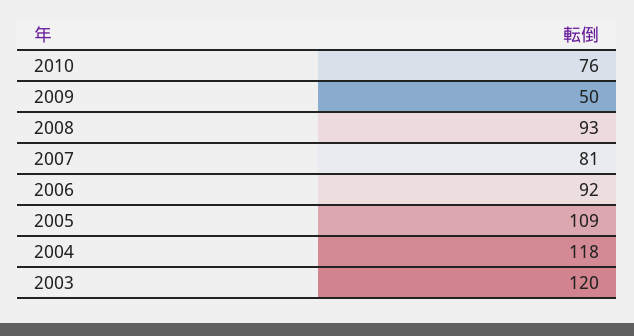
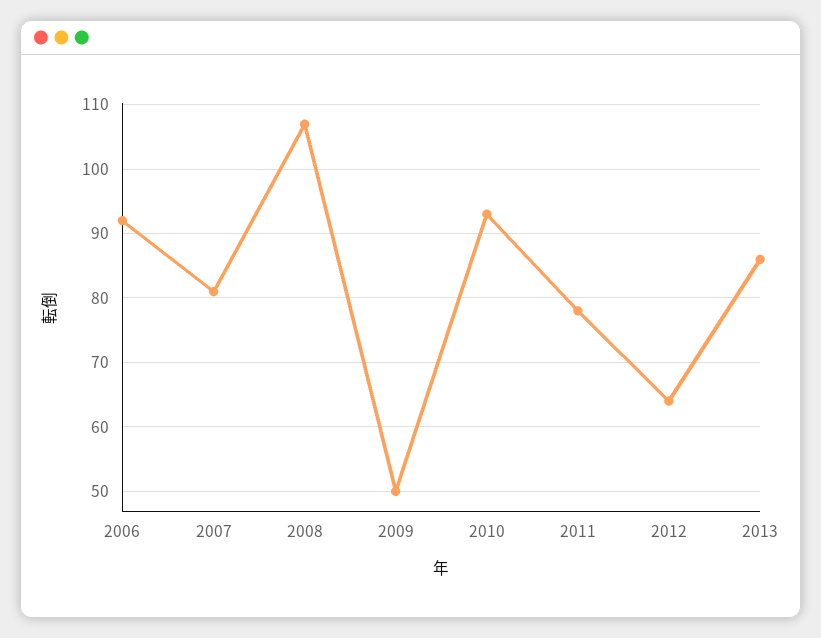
2010: 76 -> 93
2008: 93 -> 107
2005: 109 -> none
2004: 118 -> none
2003: 120 -> none
2011: none -> 78
2012: none -> 64
2013: none -> 86

